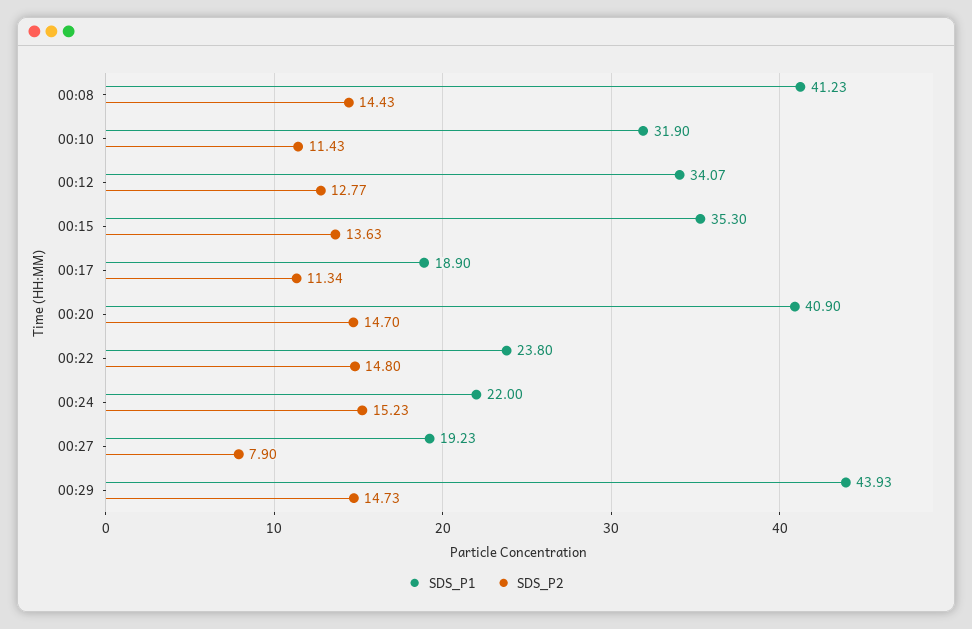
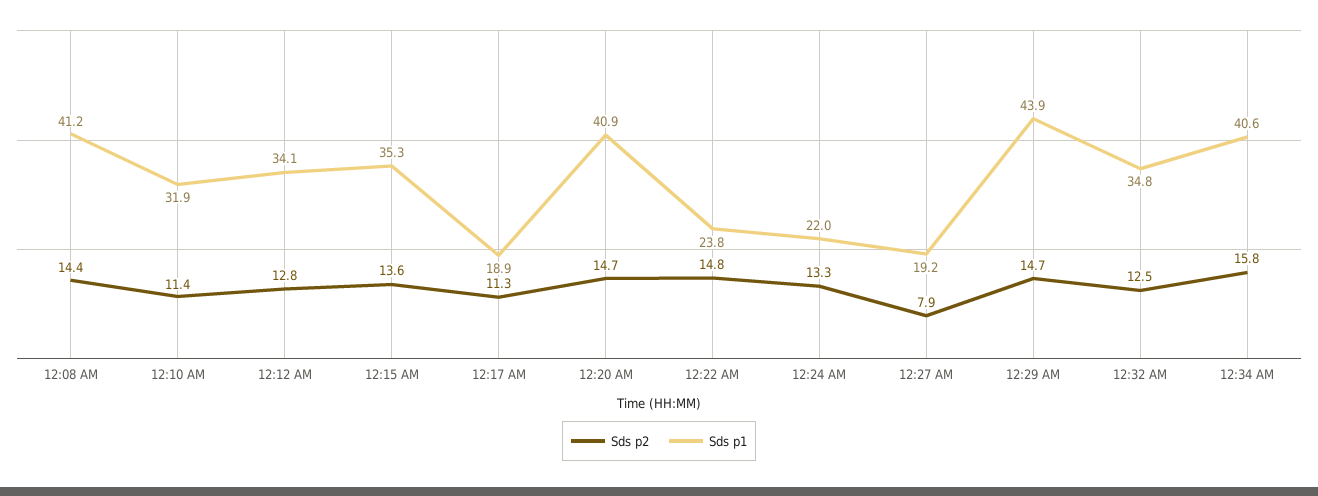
SDS_P2, 00:24: 15.23 -> 13.3
SDS_P2, 12:32 AM: none -> 12.5
SDS_P1, 12:32 AM: none -> 34.8
SDS_P2, 12:34 AM: none -> 15.8
SDS_P1, 12:34 AM: none -> 40.6

